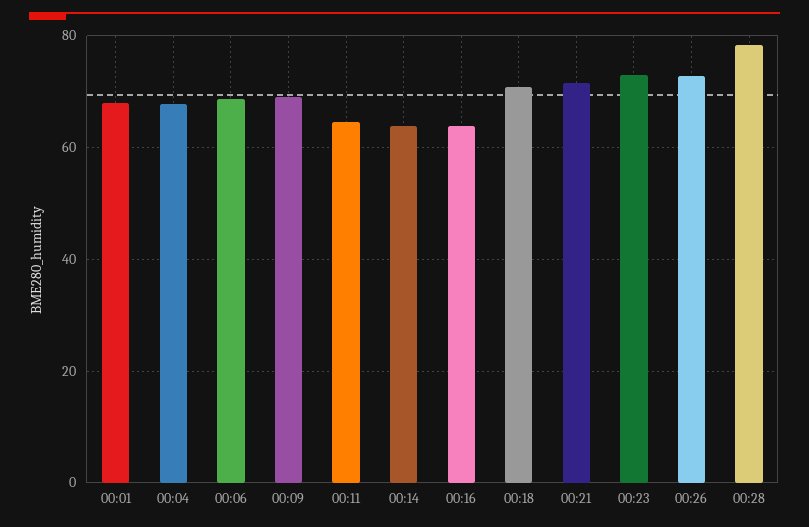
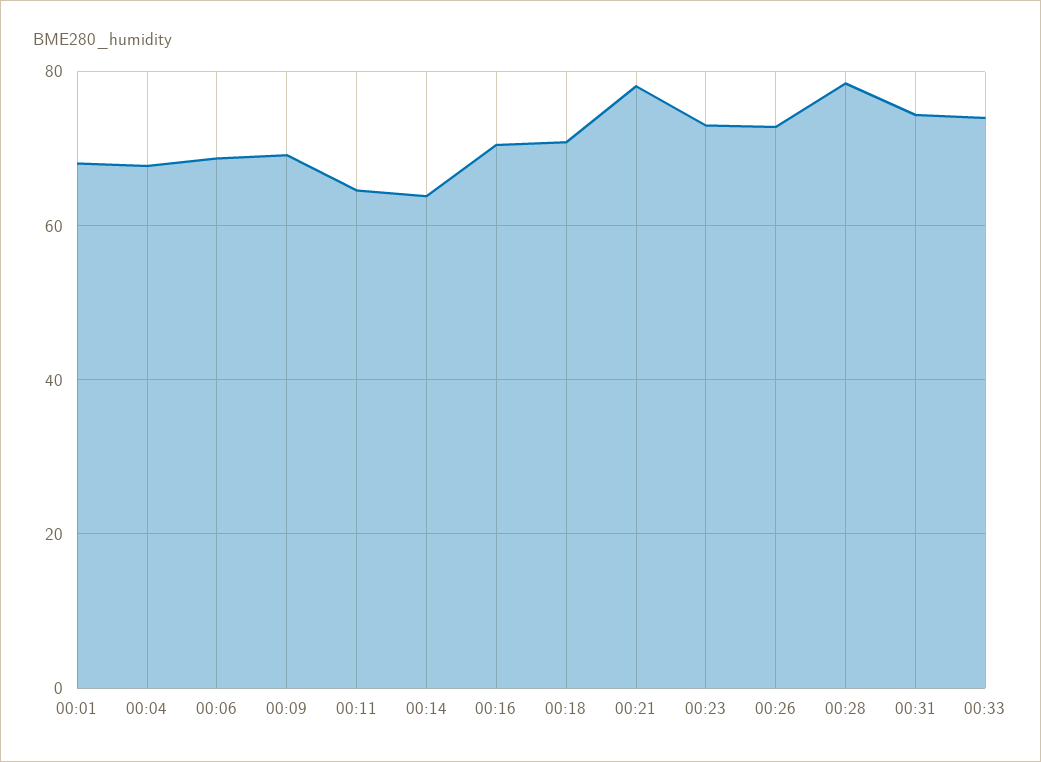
00:16: 64 -> 70
00:21: 72 -> 78
00:31: none -> 74
00:33: none -> 74

